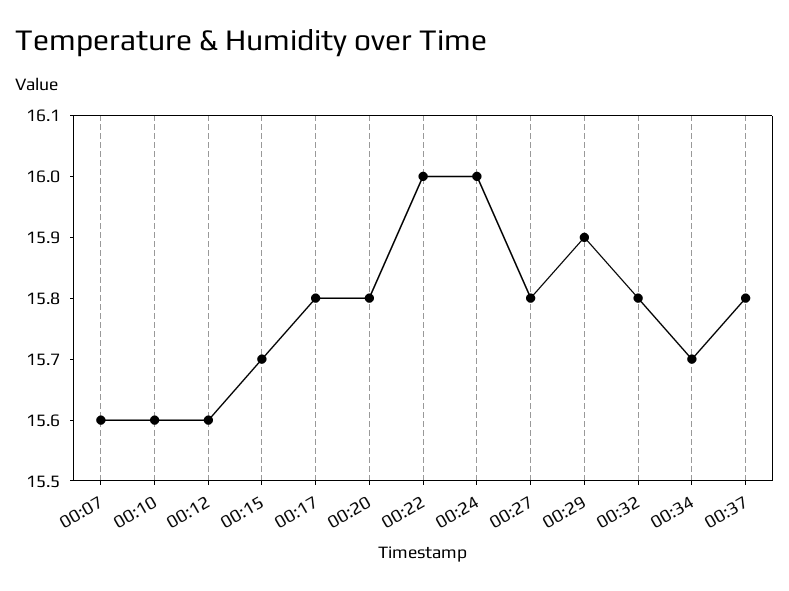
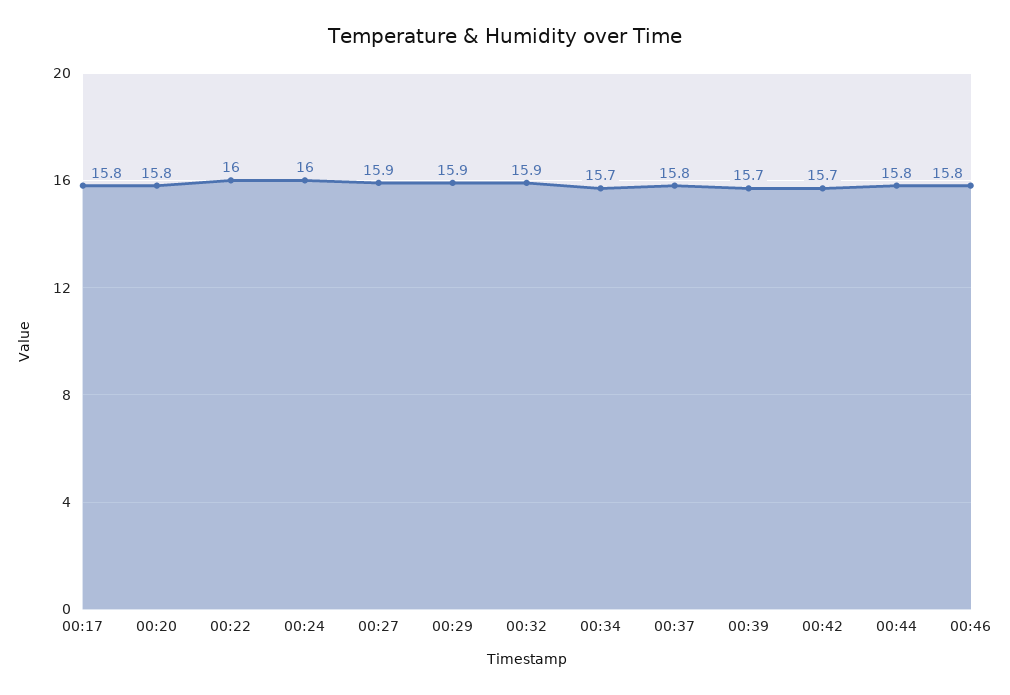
00:07: 15.6 -> none
00:10: 15.6 -> none
00:12: 15.6 -> none
00:15: 15.7 -> none
00:27: 15.8 -> 15.9
00:32: 15.8 -> 15.9
00:39: none -> 15.7
00:42: none -> 15.7
00:44: none -> 15.8
00:46: none -> 15.8

